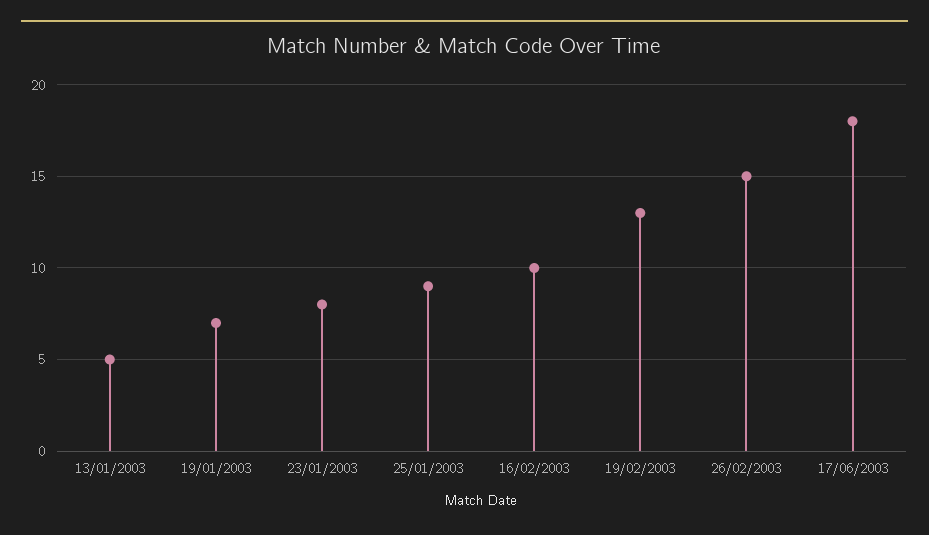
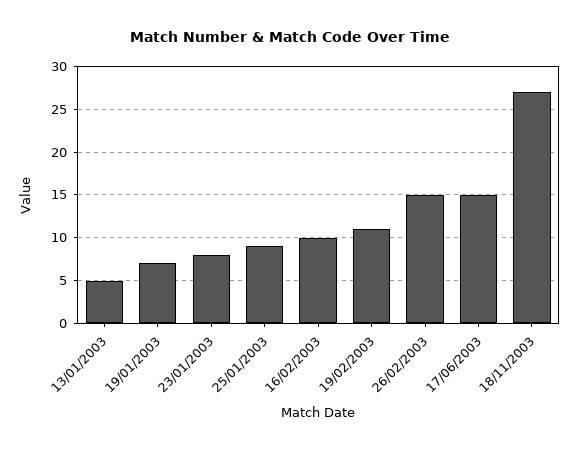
19/02/2003: 13 -> 11
17/06/2003: 18 -> 15
18/11/2003: none -> 27

